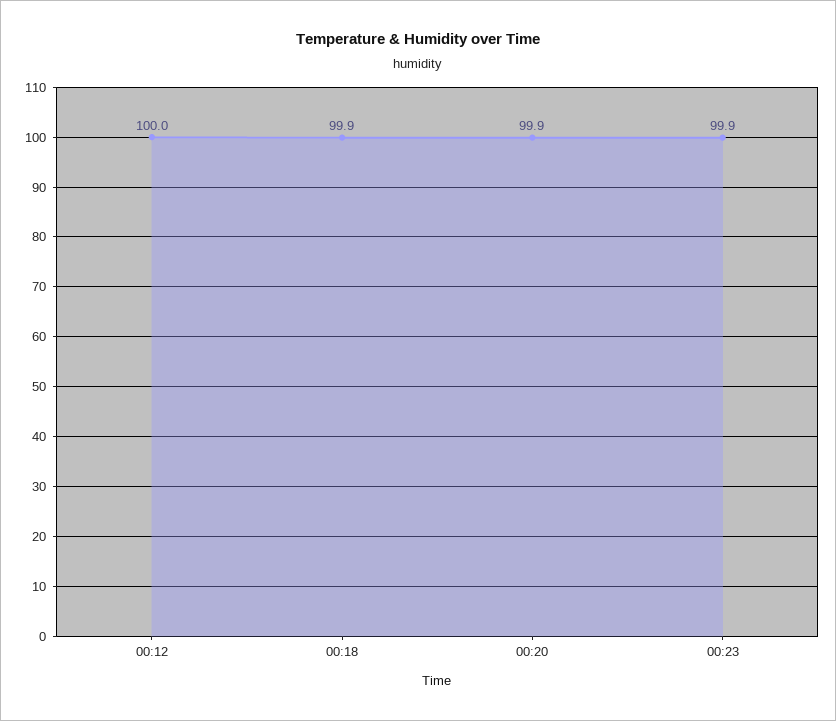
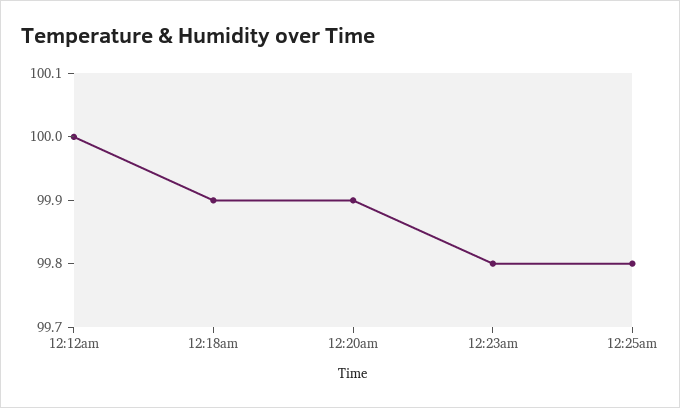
00:23: 99.9 -> 99.8
12:25am: none -> 99.8

